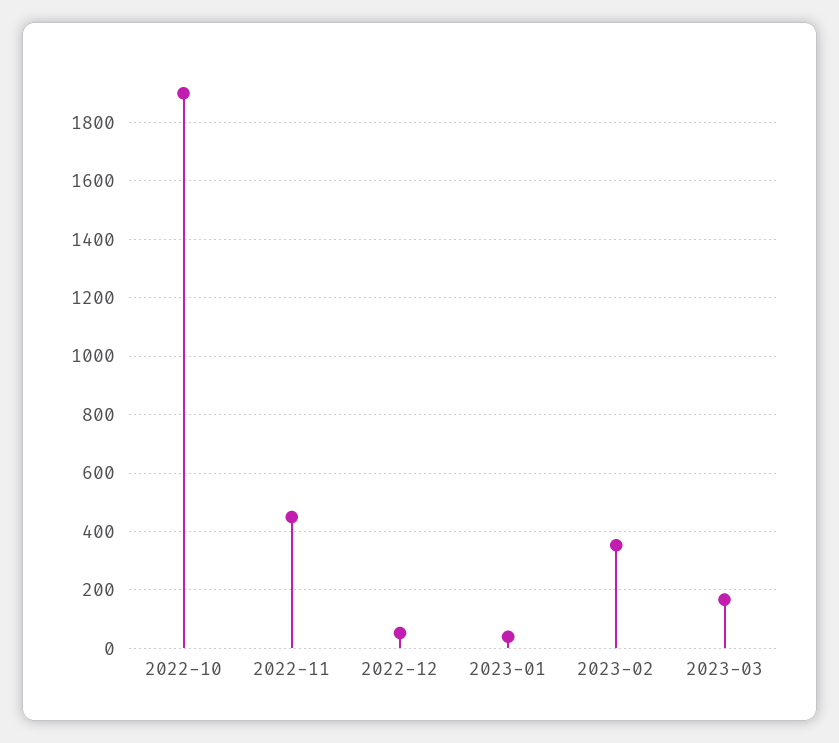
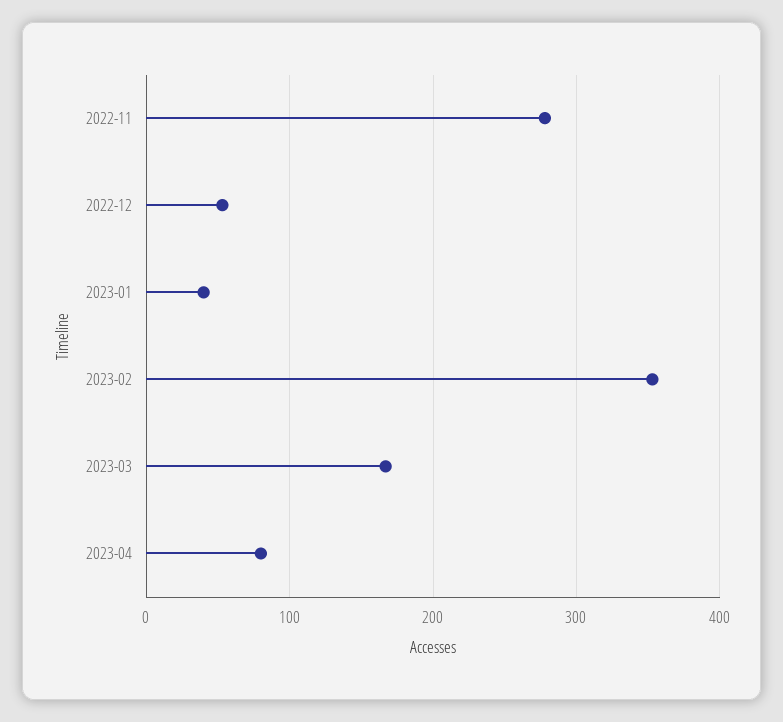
2022-10: 1900 -> none
2022-11: 450 -> 280
2023-04: none -> 80

